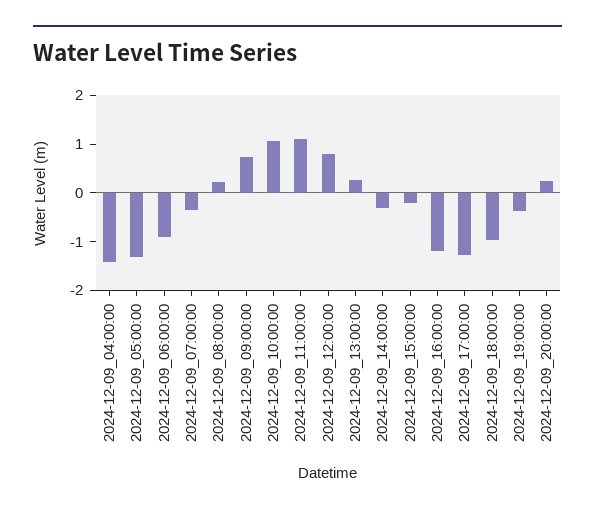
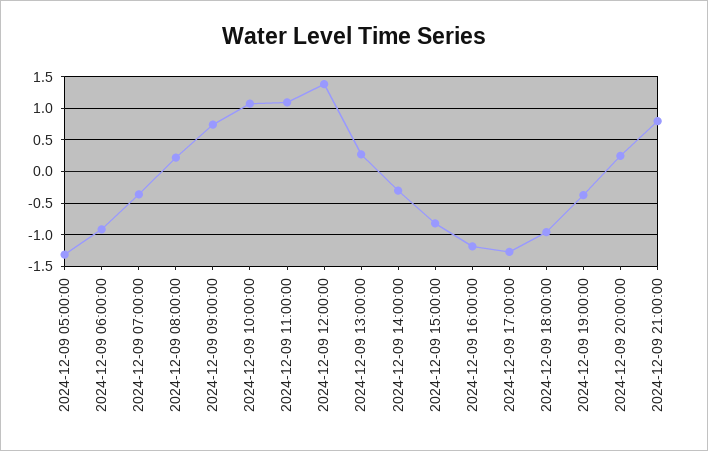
2024-12-09_04:00:00: -1.4 -> none
2024-12-09_12:00:00: 0.8 -> 1.4
2024-12-09_15:00:00: -0.2 -> -0.8
2024-12-09 21:00:00: none -> 0.8

